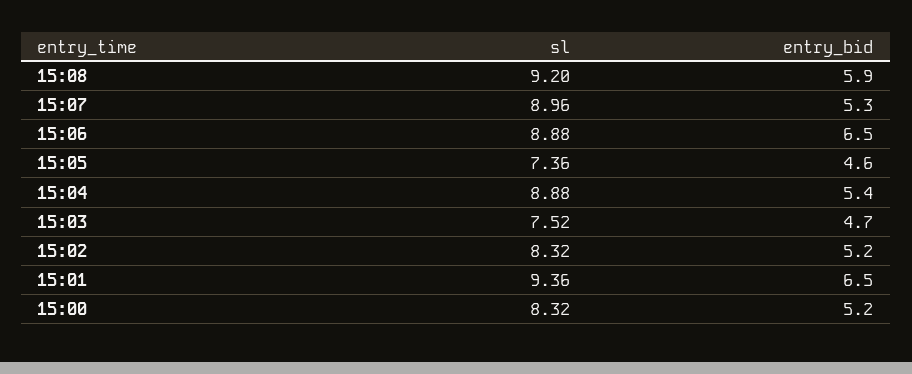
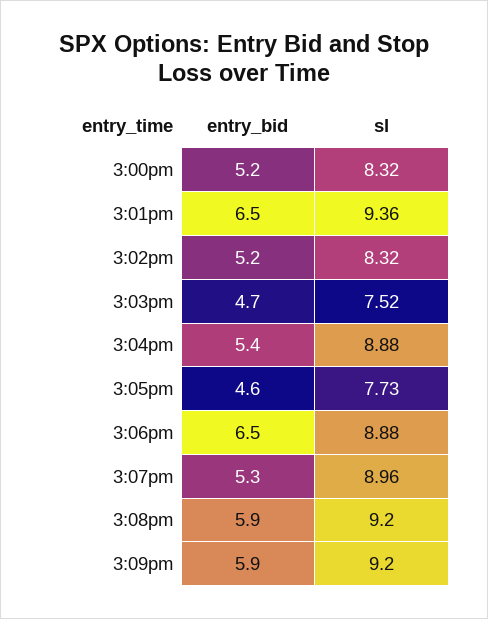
sl, 15:05: 7.36 -> 7.73
entry_bid, 3:09pm: none -> 5.9
sl, 3:09pm: none -> 9.2

